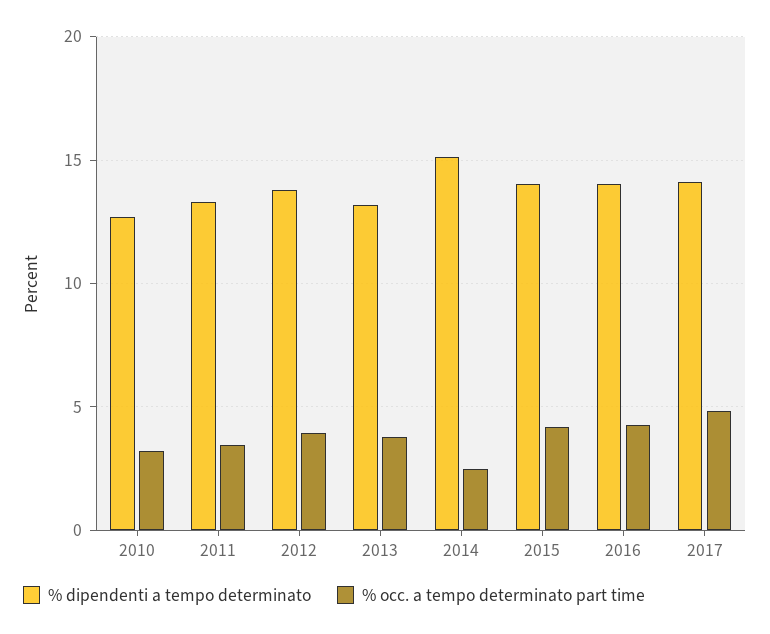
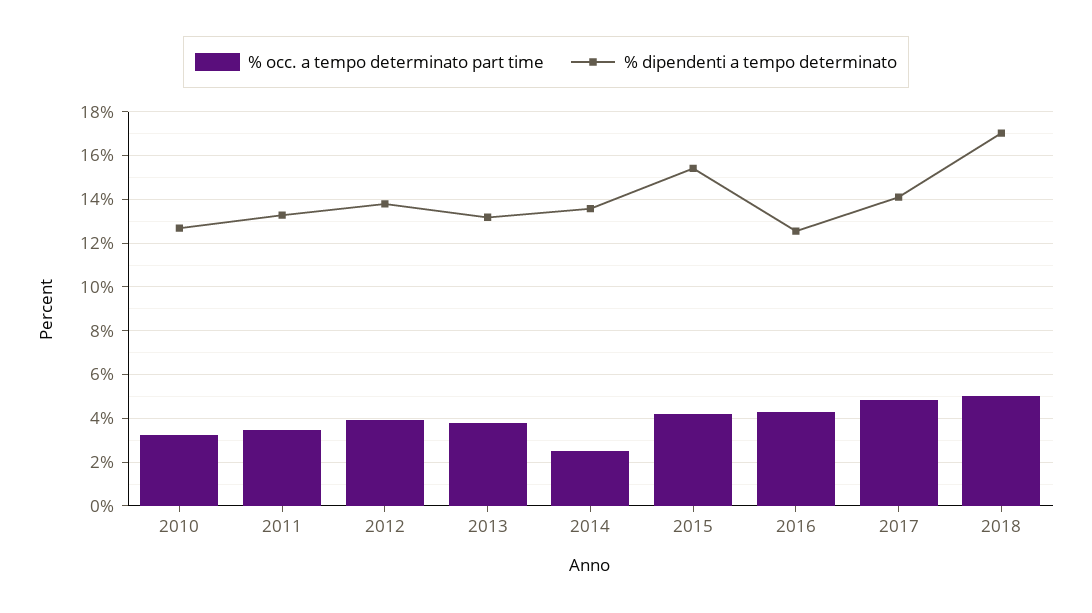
% dipendenti a tempo determinato, 2014: 15 -> 13.5
% dipendenti a tempo determinato, 2015: 14 -> 15.5
% dipendenti a tempo determinato, 2016: 14 -> 12.5
% occ. a tempo determinato part time, 2018: none -> 5
% dipendenti a tempo determinato, 2018: none -> 17

